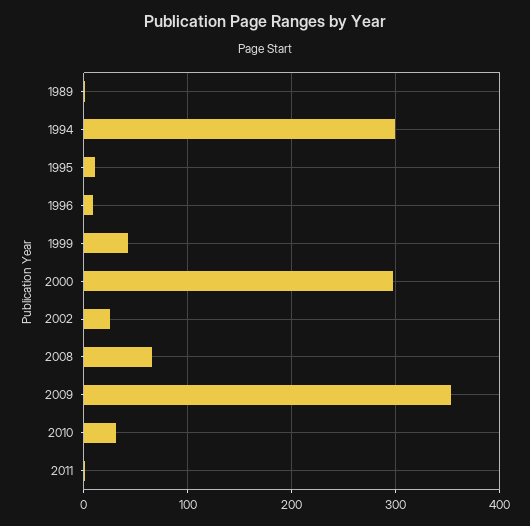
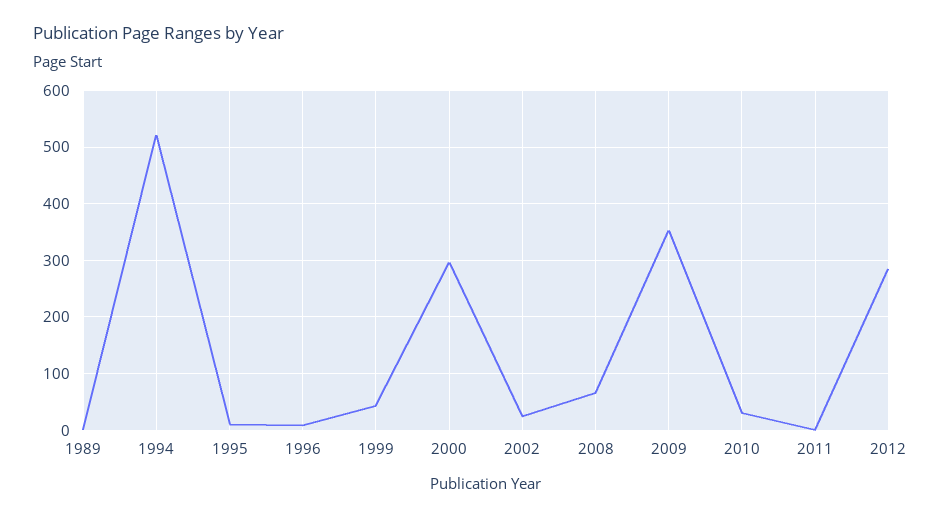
1994: 300 -> 520
2012: none -> 280

